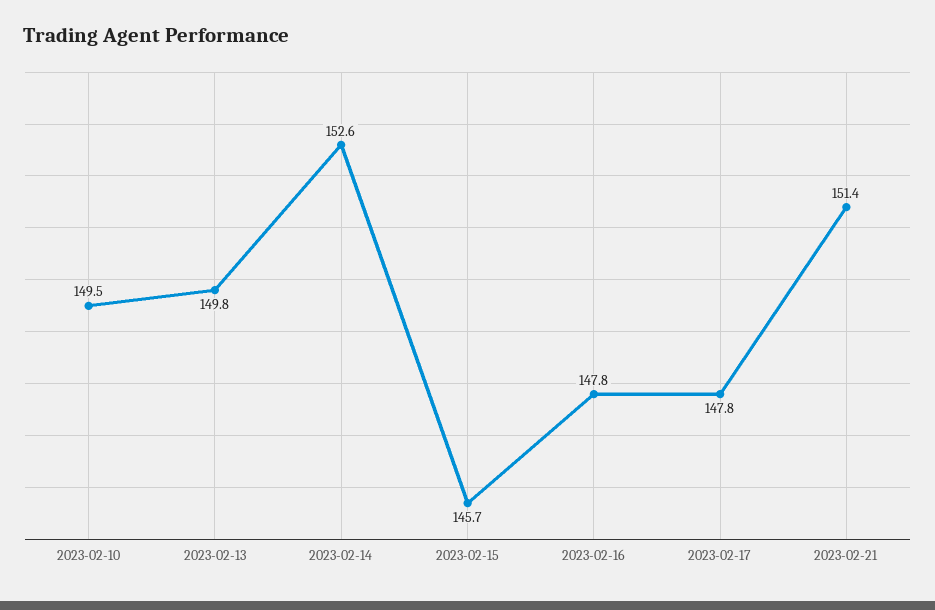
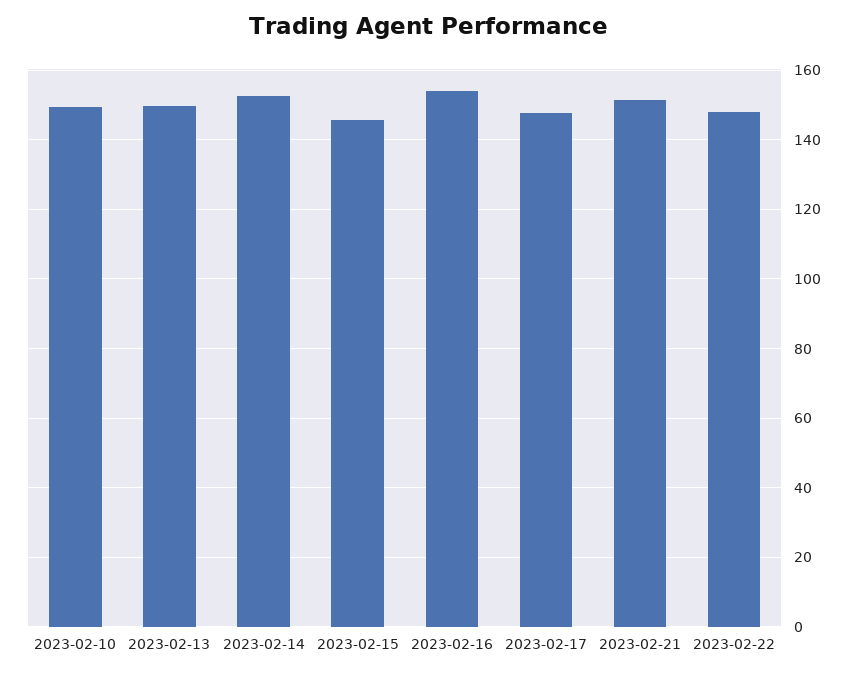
2023-02-16: 147.8 -> 154
2023-02-22: none -> 148

